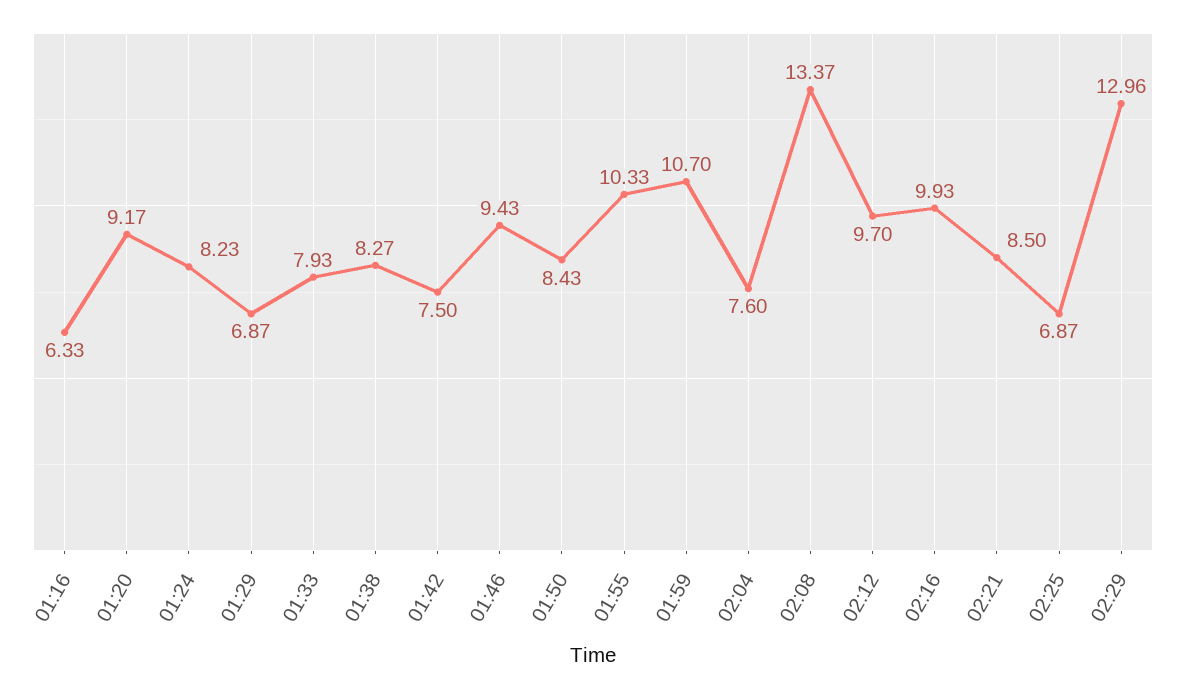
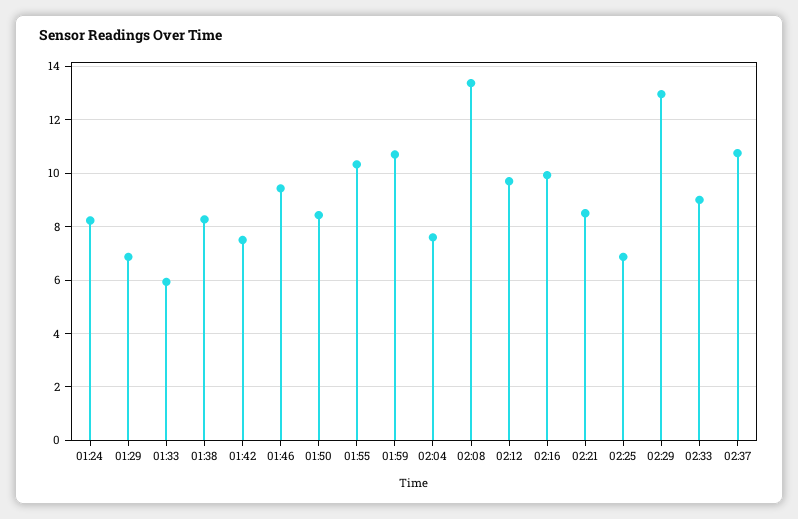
01:16: 6.33 -> none
01:20: 9.17 -> none
01:33: 7.93 -> 6
02:33: none -> 9
02:37: none -> 10.75

